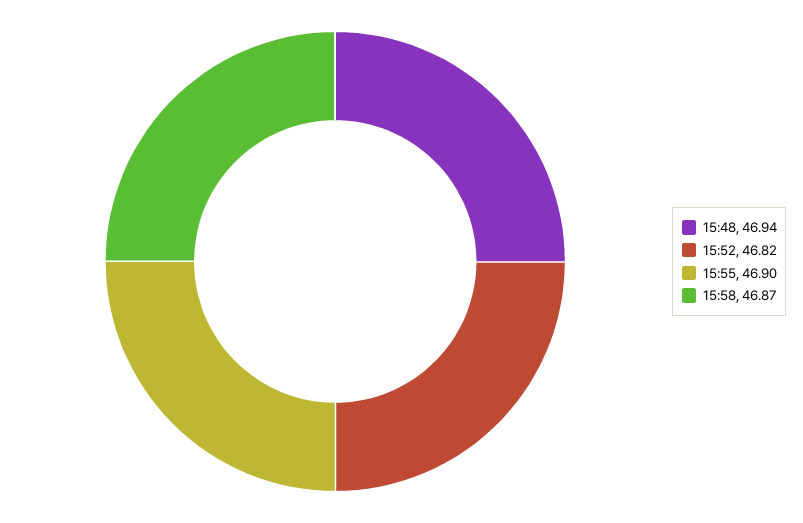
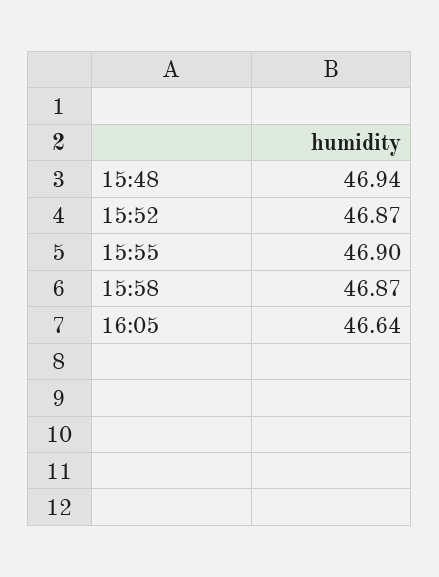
15:52: 46.82 -> 46.87
16:05: none -> 46.64

